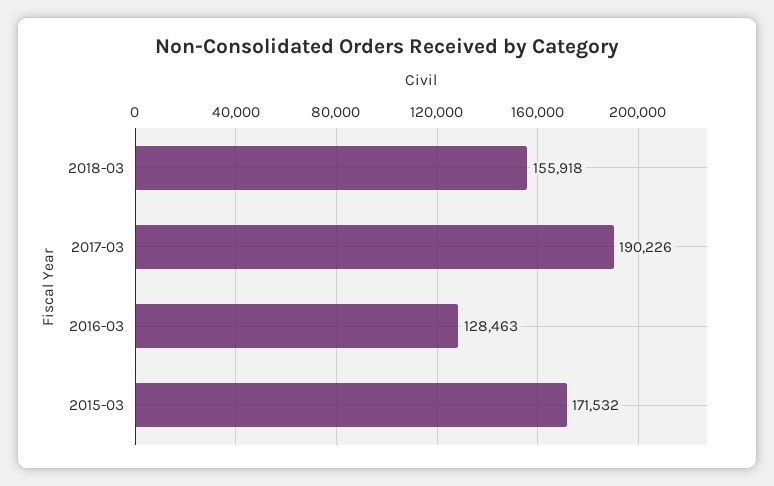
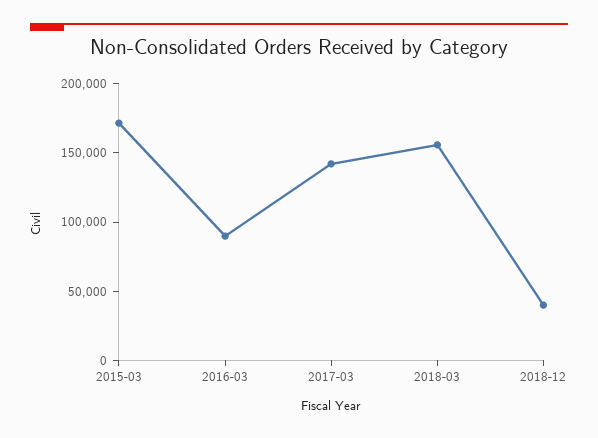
2017-03: 190226 -> 140000
2016-03: 128463 -> 90000
2018-12: none -> 40000

